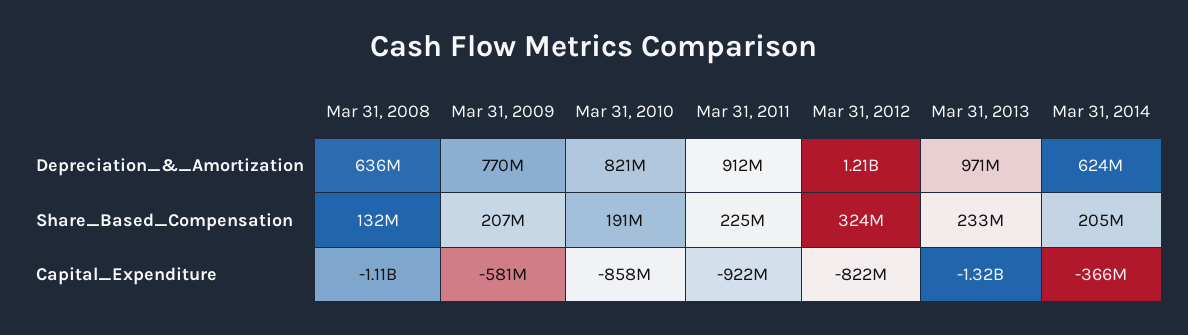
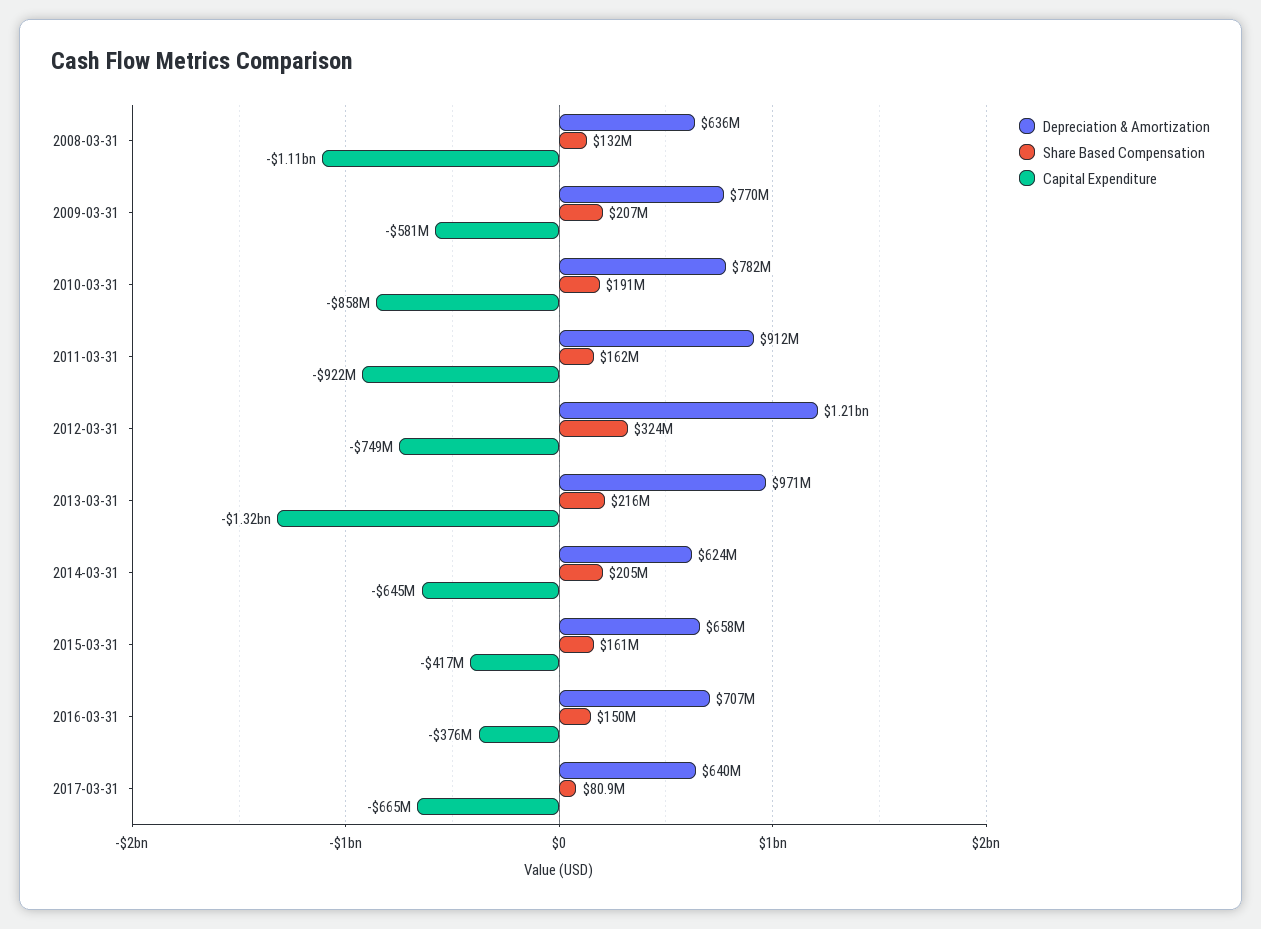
Depreciation_&_Amortization, Mar 31, 2010: 821000000 -> 782000000
Share_Based_Compensation, Mar 31, 2011: 225000000 -> 162000000
Share_Based_Compensation, Mar 31, 2013: 233000000 -> 216000000
Capital_Expenditure, Mar 31, 2012: -822000000 -> -749000000
Capital_Expenditure, Mar 31, 2014: -366000000 -> -645000000
Depreciation_&_Amortization, 2015-03-31: none -> 658000000
Share_Based_Compensation, 2015-03-31: none -> 161000000
Capital_Expenditure, 2015-03-31: none -> -417000000
Depreciation_&_Amortization, 2016-03-31: none -> 707000000
Share_Based_Compensation, 2016-03-31: none -> 150000000
Capital_Expenditure, 2016-03-31: none -> -376000000
Depreciation_&_Amortization, 2017-03-31: none -> 640000000
Share_Based_Compensation, 2017-03-31: none -> 80900000
Capital_Expenditure, 2017-03-31: none -> -665000000

